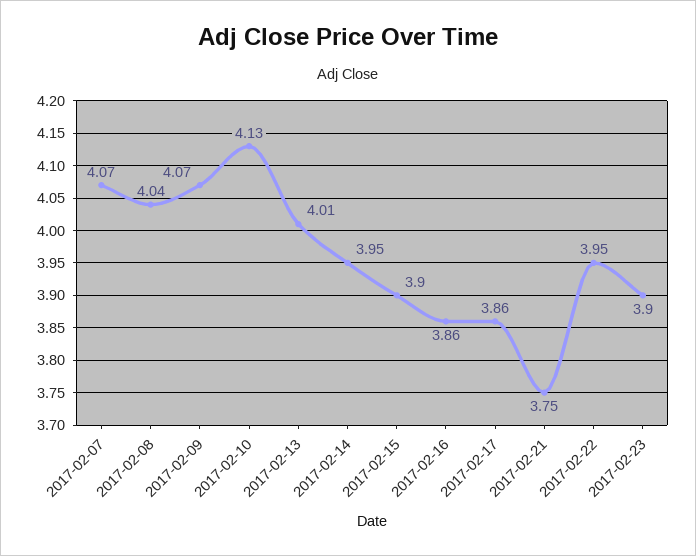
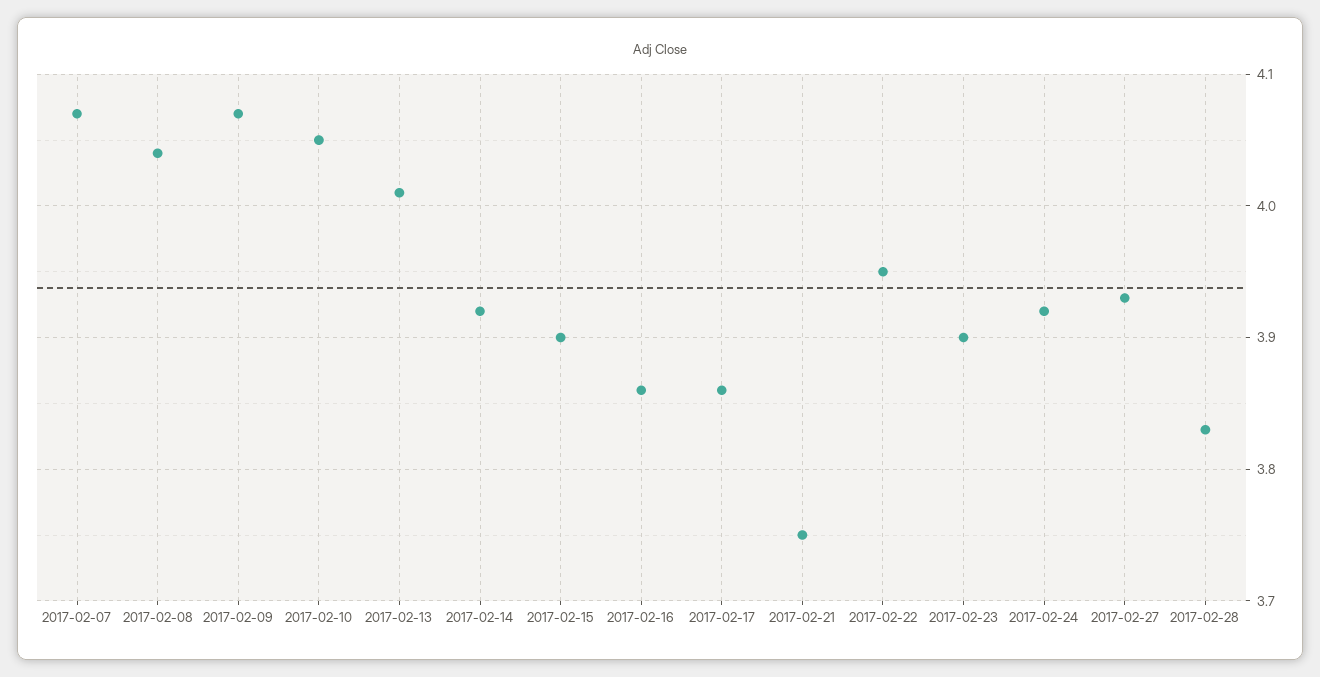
2017-02-10: 4.13 -> 4.05
2017-02-14: 3.95 -> 3.92
2017-02-24: none -> 3.92
2017-02-27: none -> 3.93
2017-02-28: none -> 3.83

